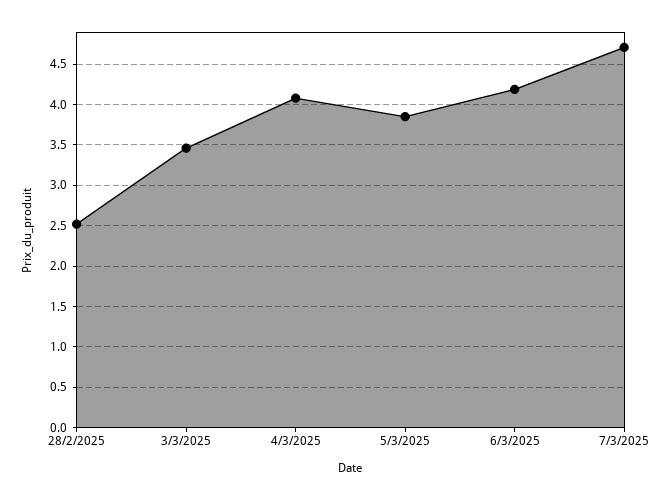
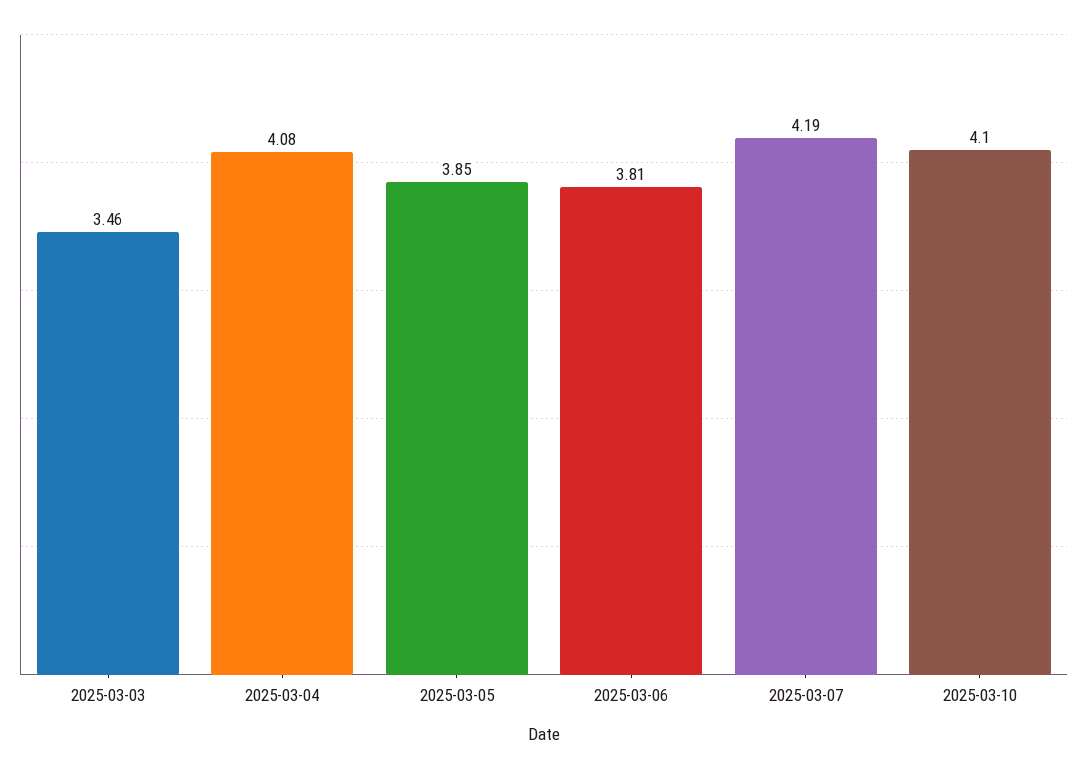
28/2/2025: 2.5 -> none
6/3/2025: 4.2 -> 3.81
7/3/2025: 4.7 -> 4.19
2025-03-10: none -> 4.1

